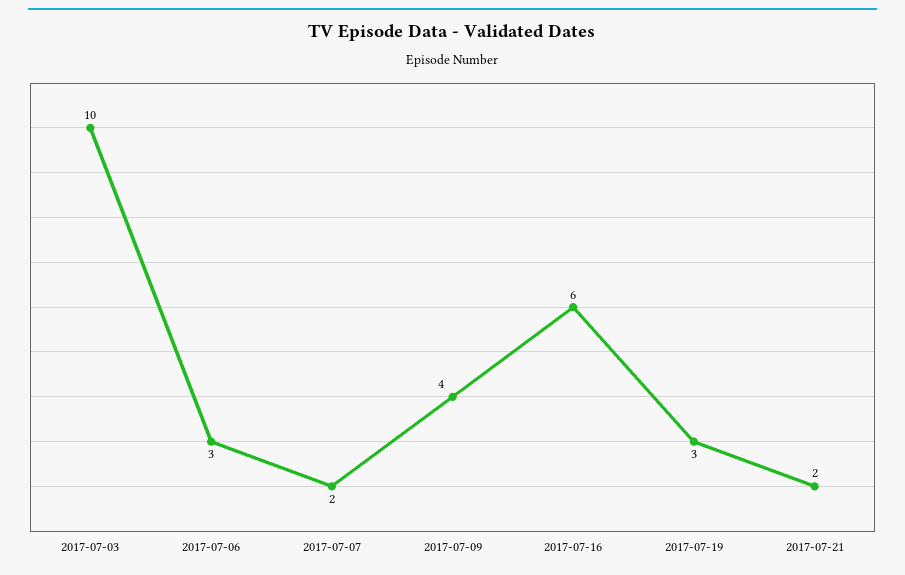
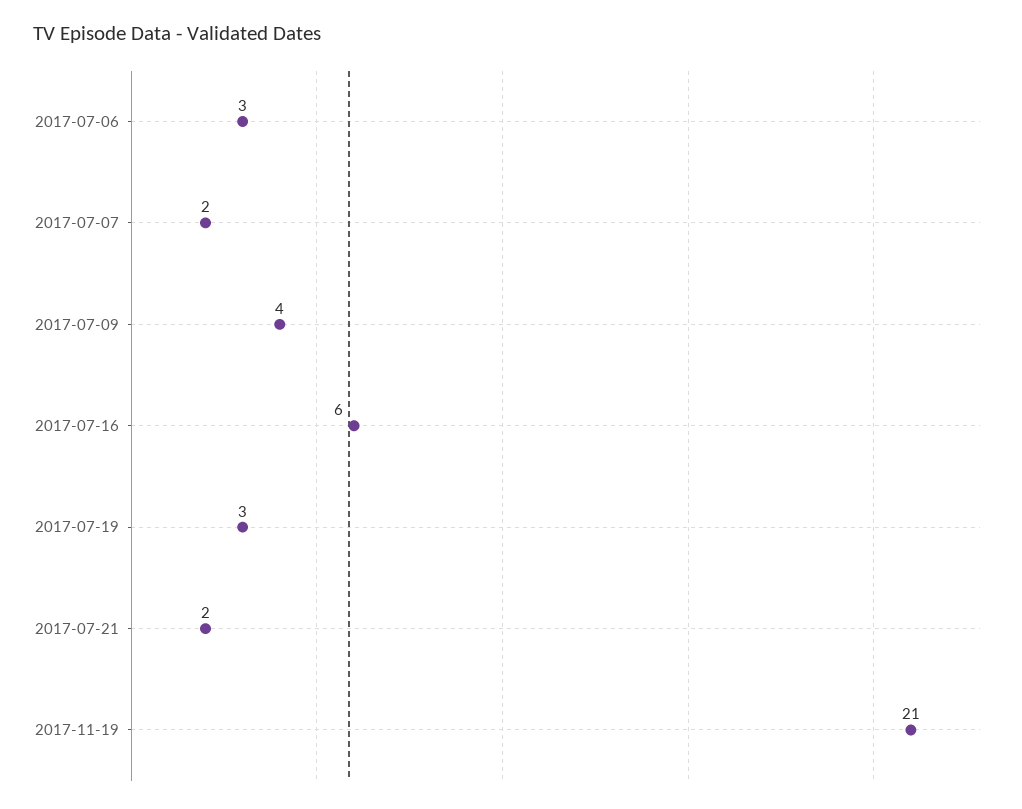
2017-07-03: 10 -> none
2017-11-19: none -> 21

